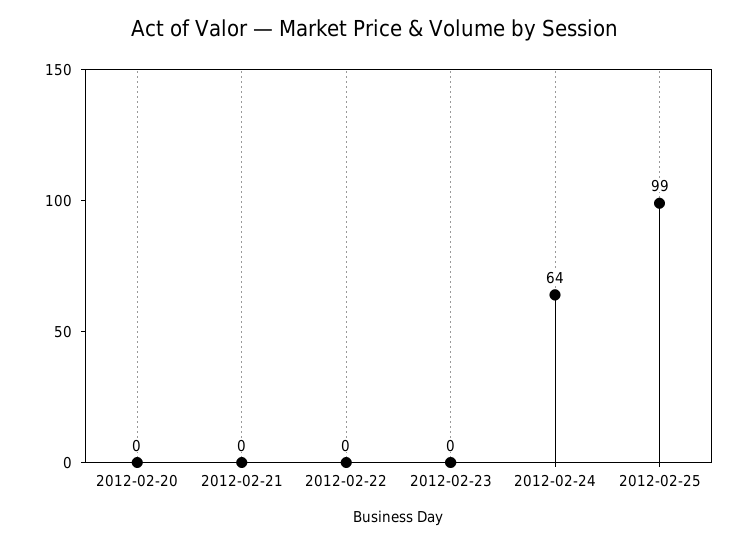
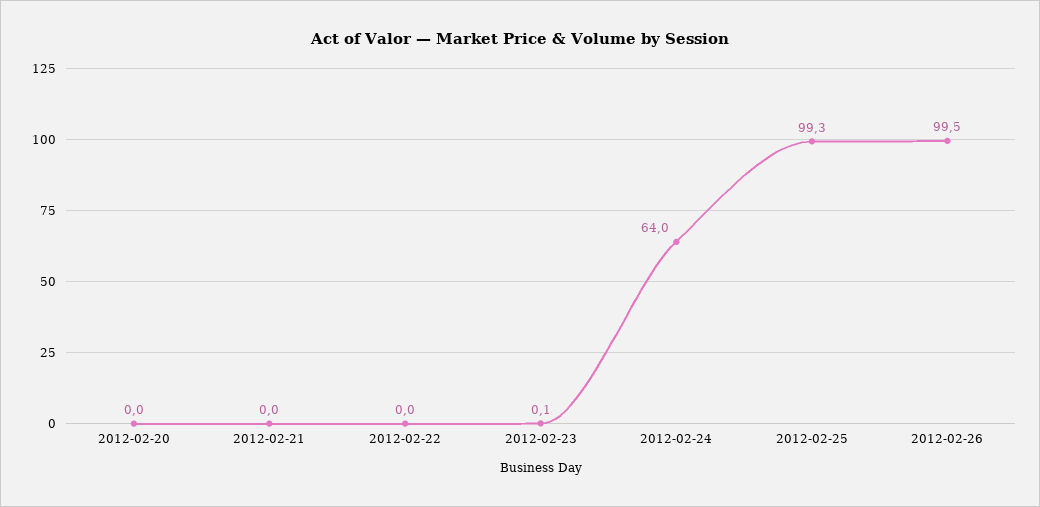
2012-02-26: none -> 99.5

